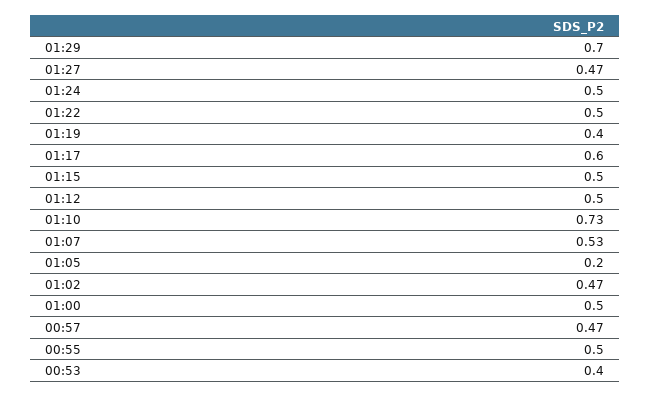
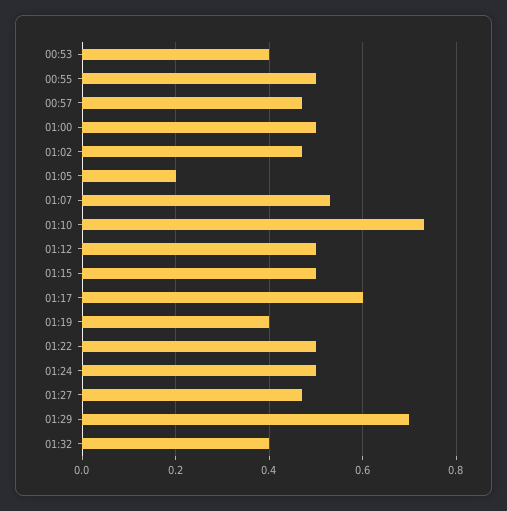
01:32: none -> 0.4

